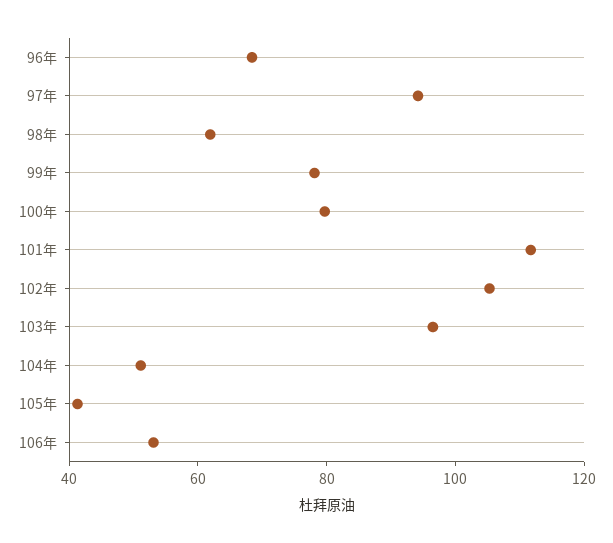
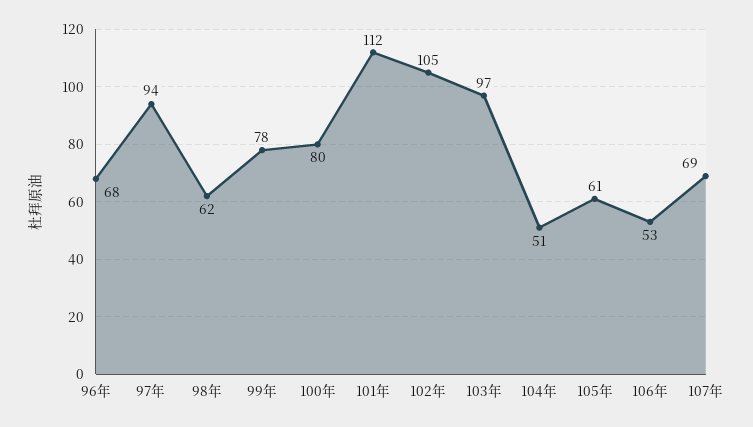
105年: 40 -> 61
107年: none -> 69

